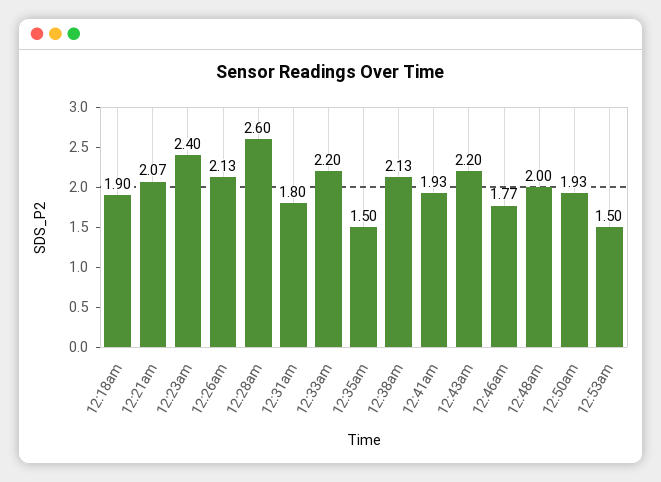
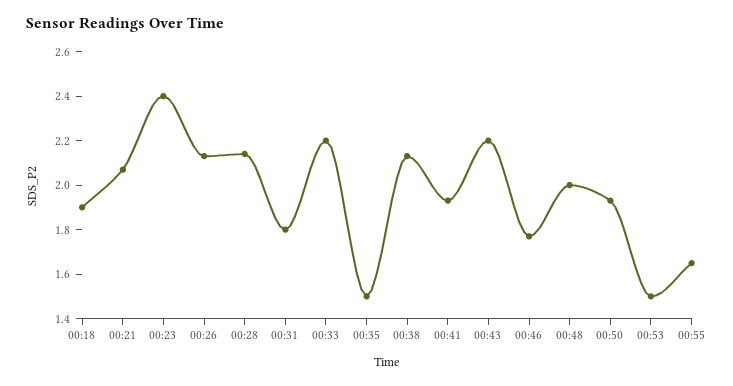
12:28am: 2.6 -> 2.15
00:55: none -> 1.65

